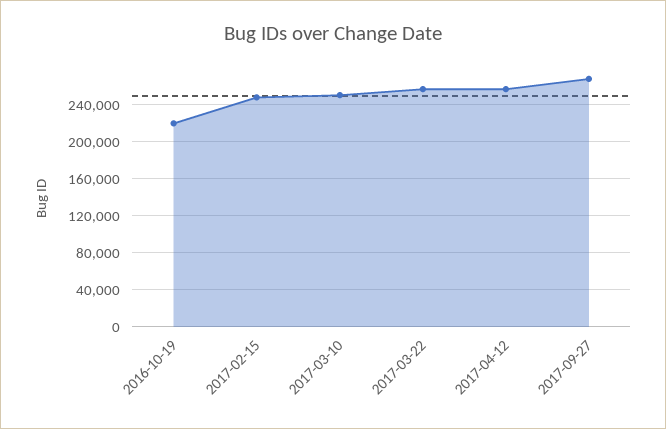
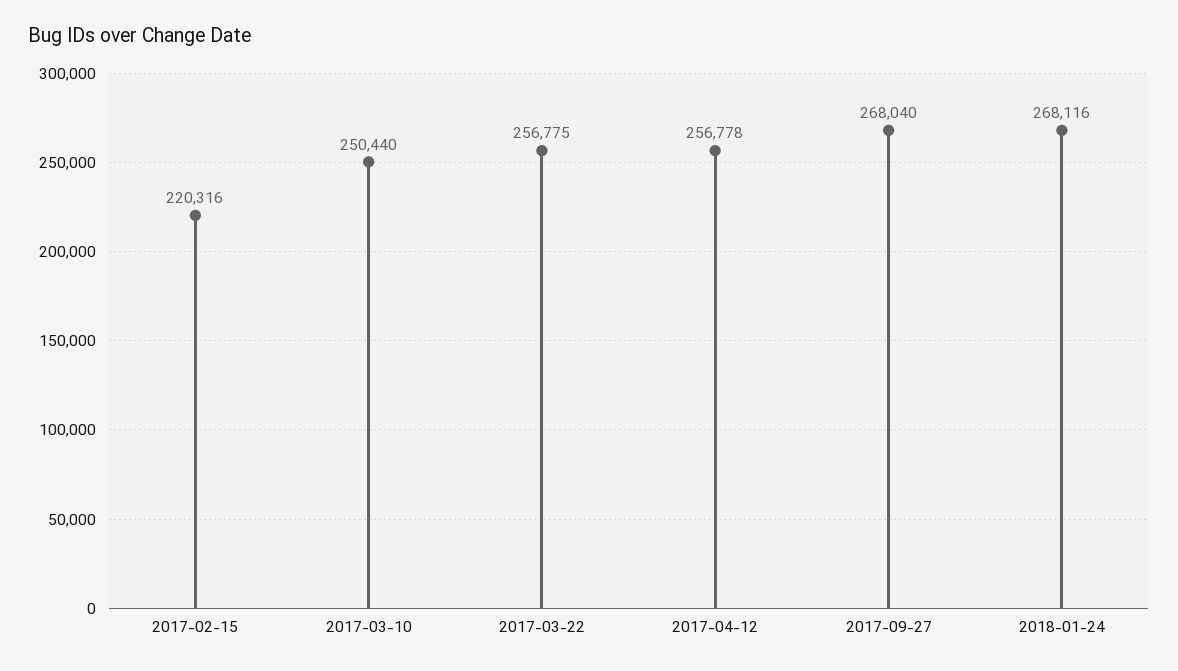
2016-10-19: 220000 -> none
2017-02-15: 250000 -> 220316
2018-01-24: none -> 268116

